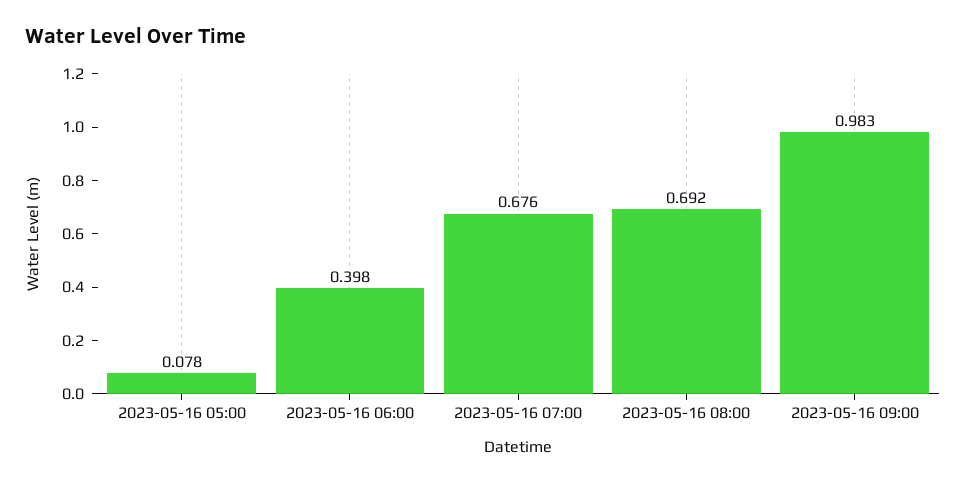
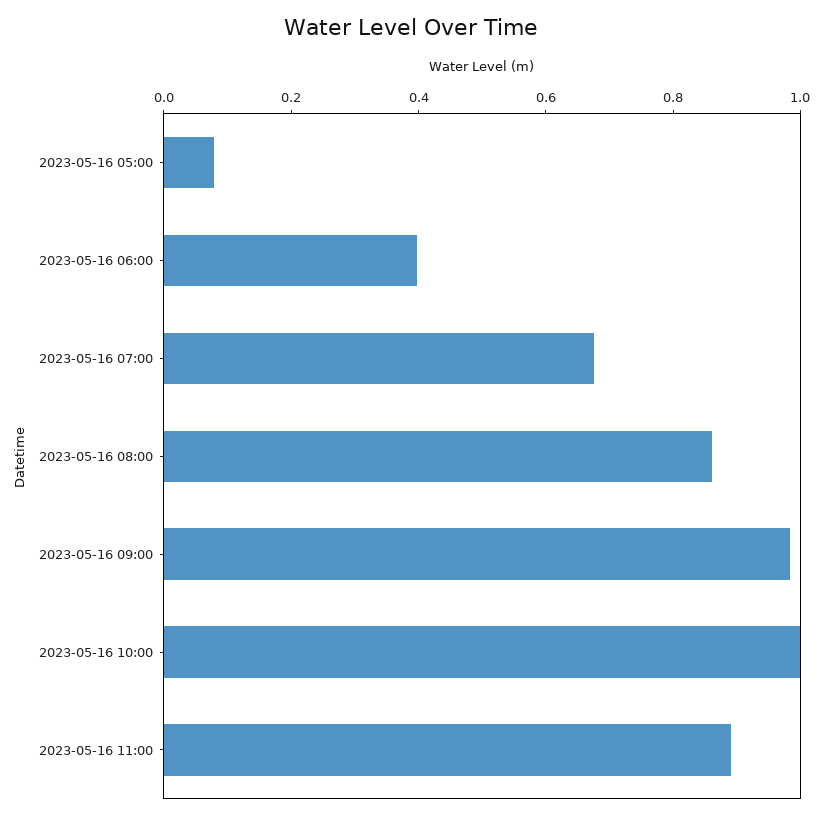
2023-05-16 08:00: 0.692 -> 0.85
2023-05-16 10:00: none -> 1
2023-05-16 11:00: none -> 0.9

